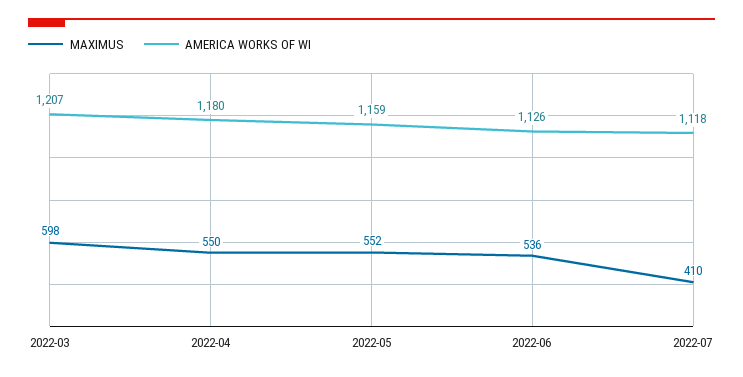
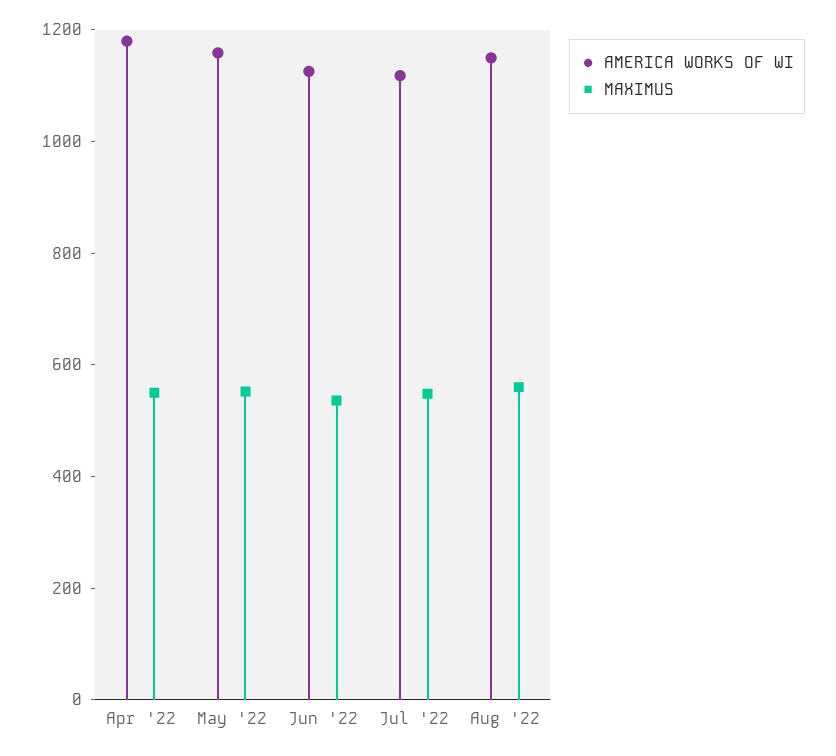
MAXIMUS, 2022-03: 598 -> none
AMERICA WORKS OF WI, 2022-03: 1207 -> none
MAXIMUS, 2022-07: 410 -> 550
AMERICA WORKS OF WI, Aug '22: none -> 1150
MAXIMUS, Aug '22: none -> 550

